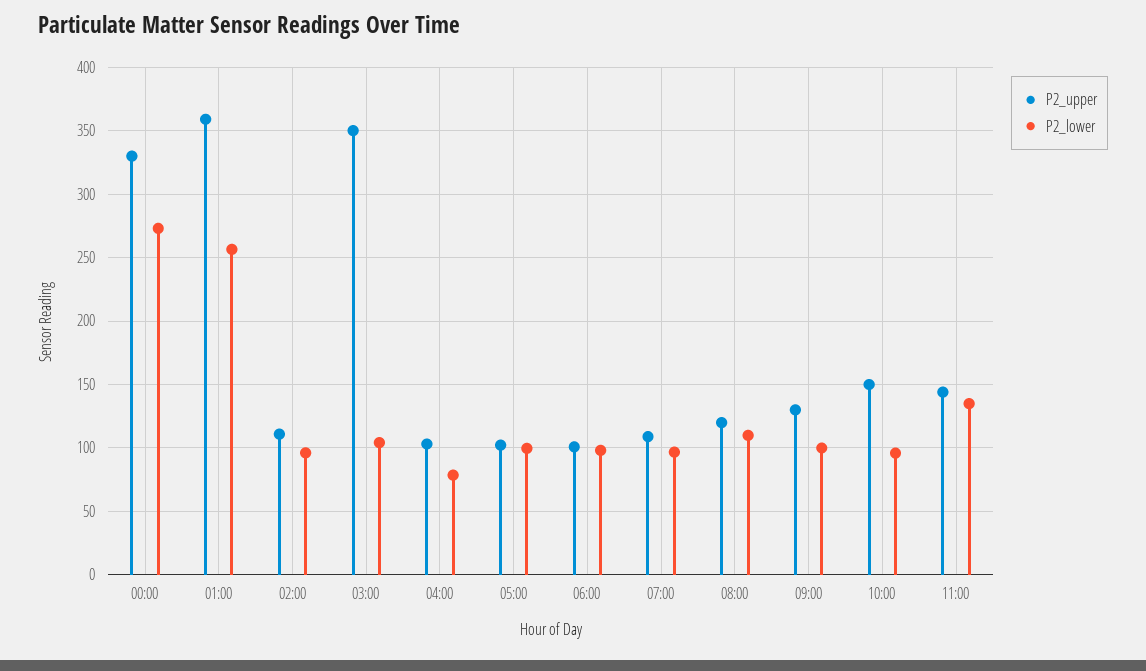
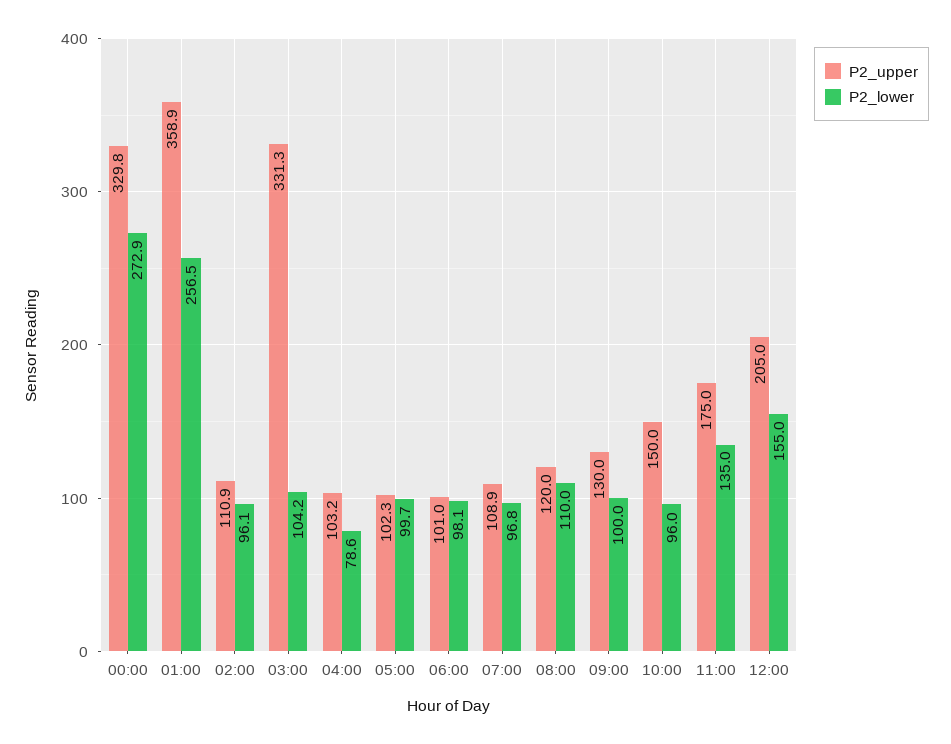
P2_upper, 03:00: 350 -> 331.3
P2_upper, 11:00: 145 -> 175
P2_upper, 12:00: none -> 205
P2_lower, 12:00: none -> 155

